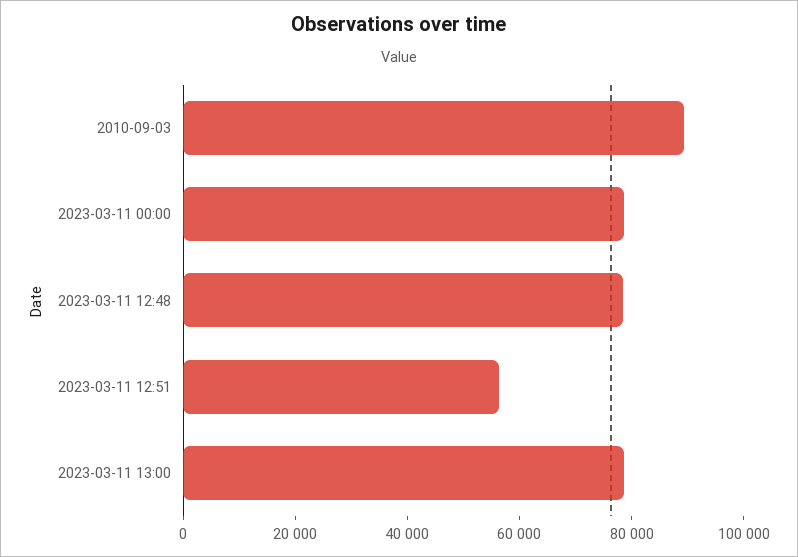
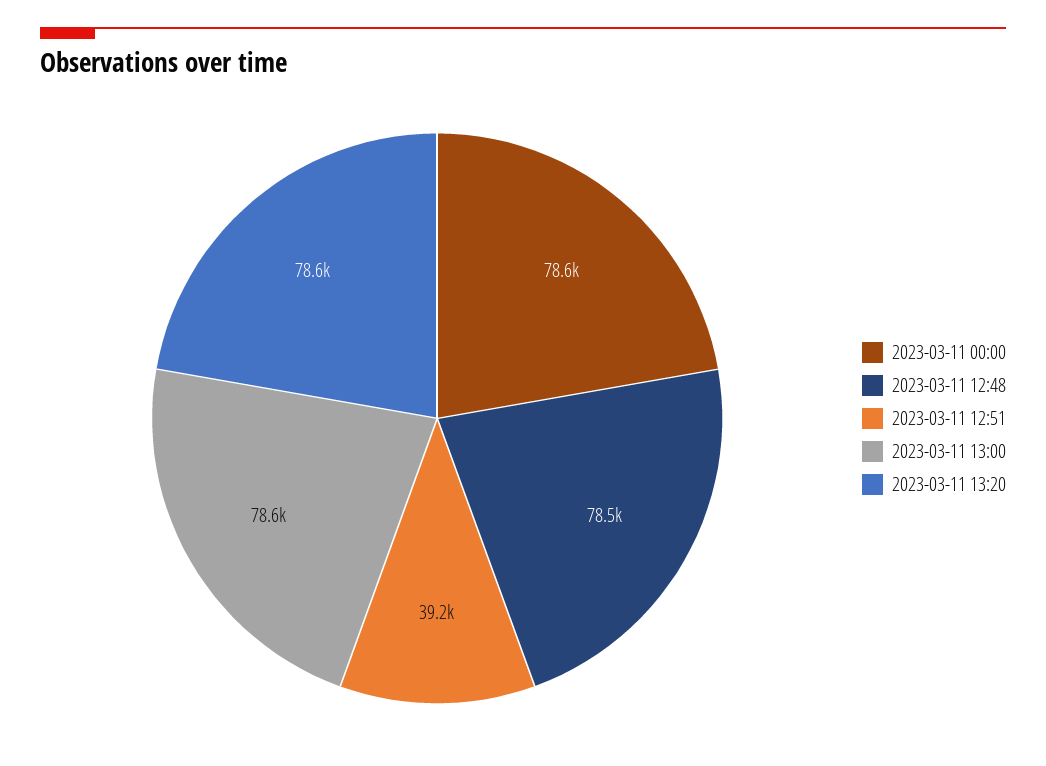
2010-09-03: 90000 -> none
2023-03-11 12:51: 55000 -> 39200
2023-03-11 13:20: none -> 78600

